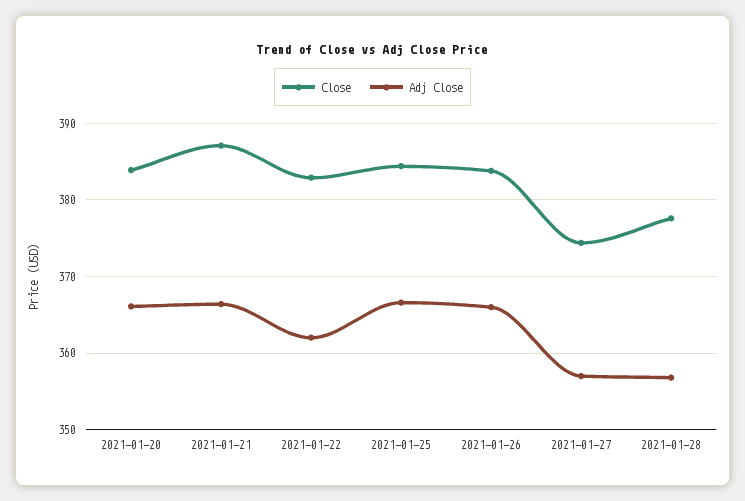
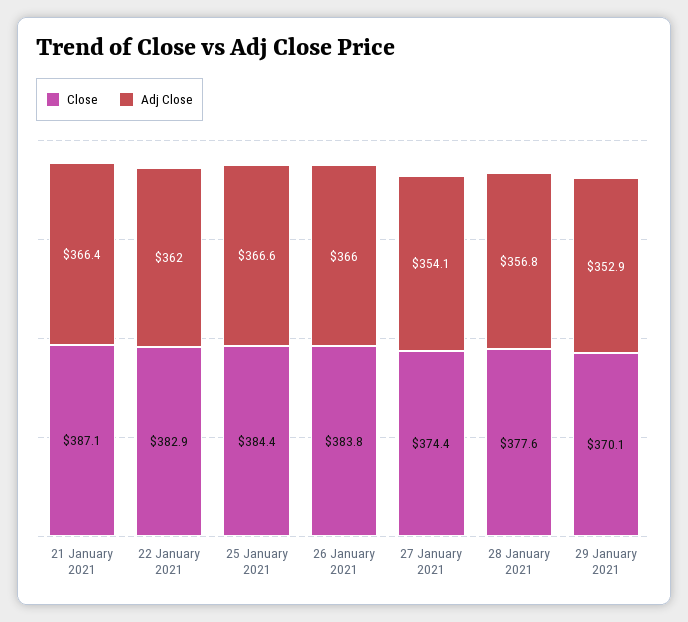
Close, 2021-01-20: 384 -> none
Adj Close, 2021-01-20: 366 -> none
Adj Close, 2021-01-27: 357 -> 354.1
Close, 29 January 2021: none -> 370.1
Adj Close, 29 January 2021: none -> 352.9

